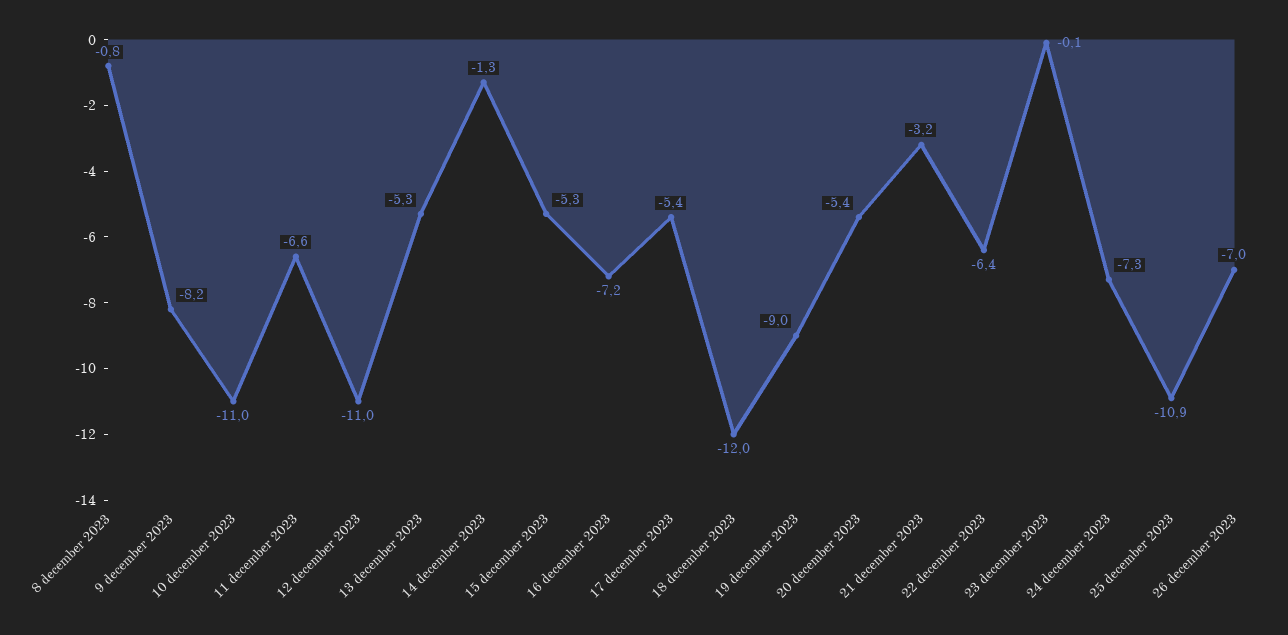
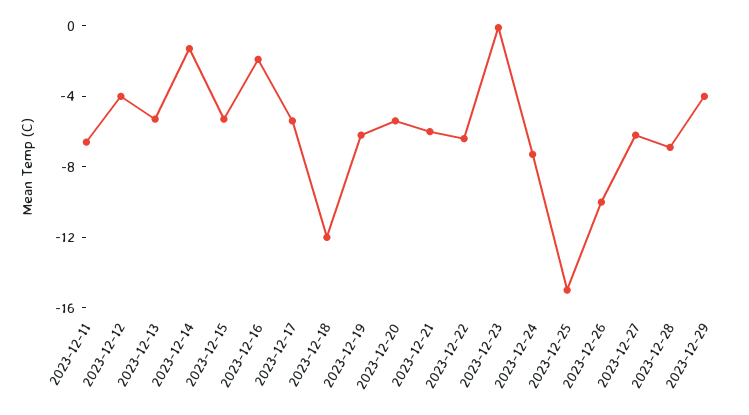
8 december 2023: -0.8 -> none
9 december 2023: -8.2 -> none
10 december 2023: -11 -> none
12 december 2023: -11 -> -4
16 december 2023: -7.2 -> -2
19 december 2023: -9 -> -6
21 december 2023: -3.2 -> -6
25 december 2023: -10.9 -> -15
26 december 2023: -7 -> -10
2023-12-27: none -> -6
2023-12-28: none -> -7
2023-12-29: none -> -4

